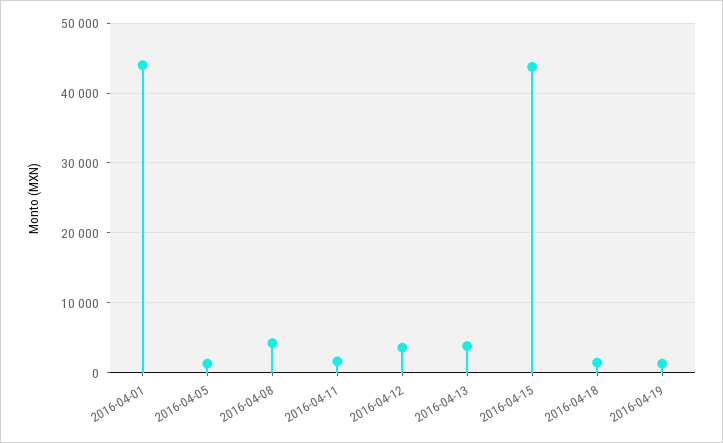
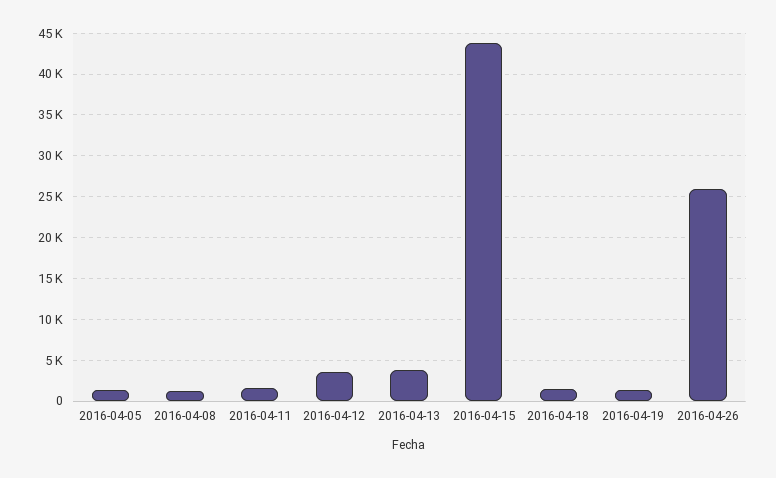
2016-04-01: 44000 -> none
2016-04-08: 4000 -> 1000
2016-04-26: none -> 26000

